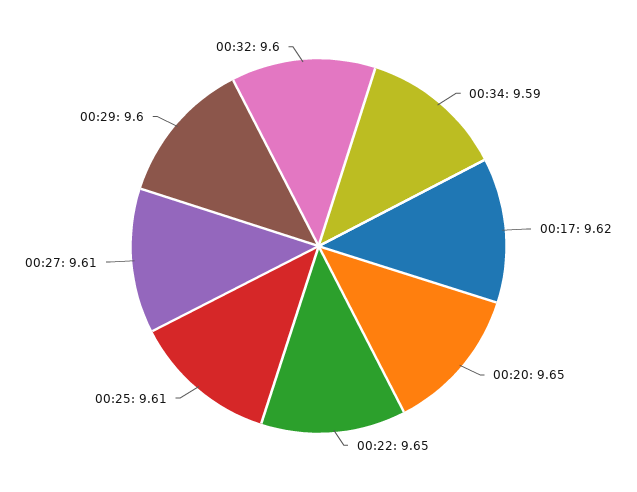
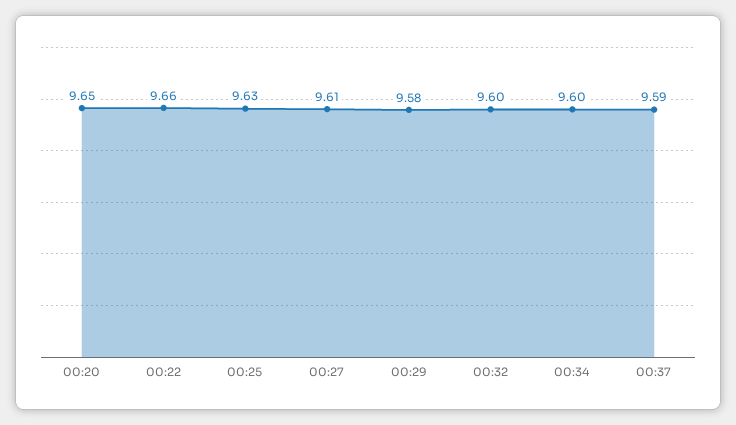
00:34: 9.59 -> 9.6
00:17: 9.62 -> none
00:22: 9.65 -> 9.66
00:25: 9.61 -> 9.63
00:29: 9.6 -> 9.58
00:37: none -> 9.59

